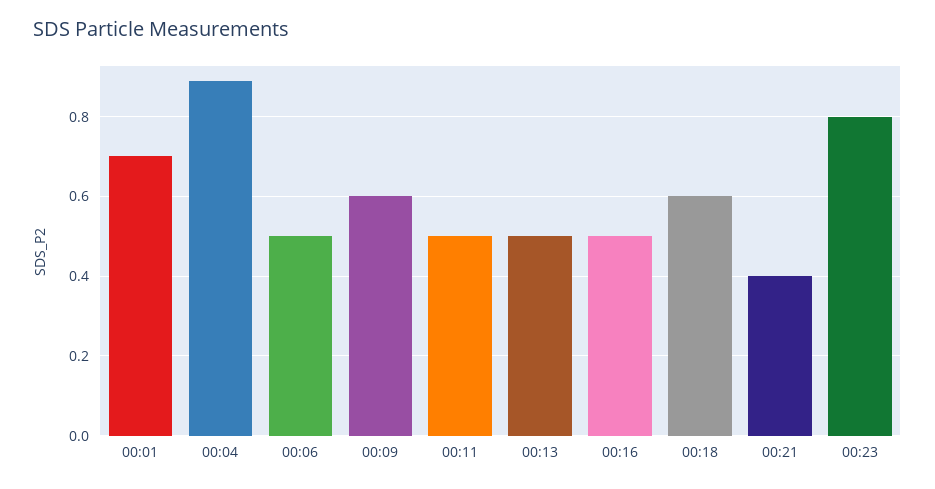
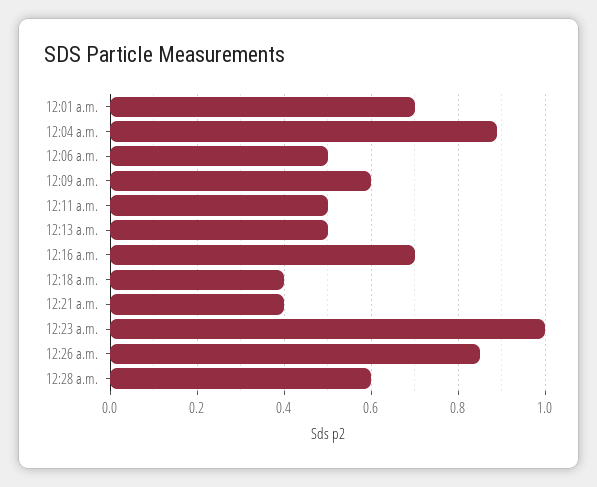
00:16: 0.5 -> 0.7
00:18: 0.6 -> 0.4
00:23: 0.8 -> 1
12:26 a.m.: none -> 0.85
12:28 a.m.: none -> 0.6

